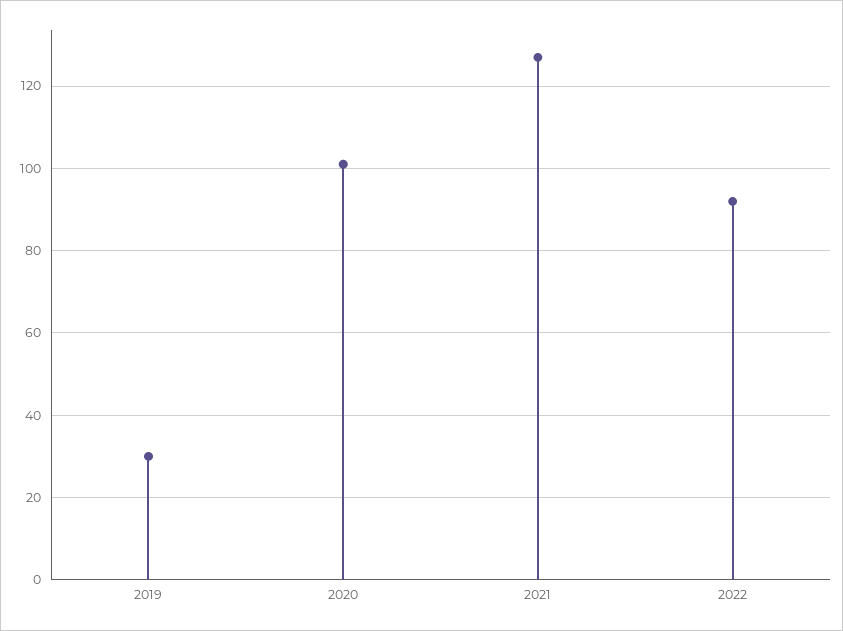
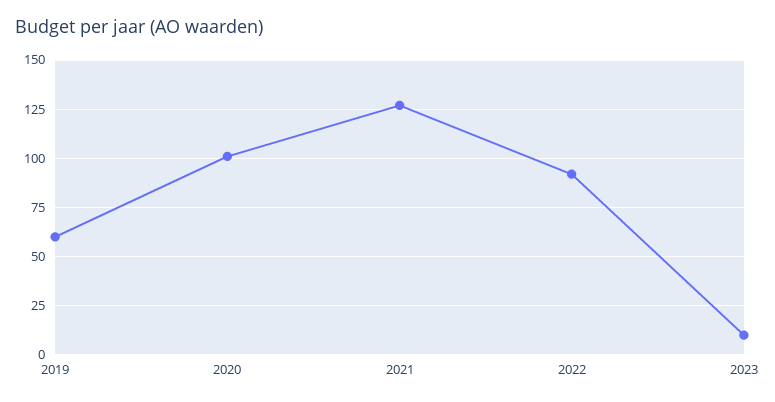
2019: 30 -> 60
2023: none -> 10

